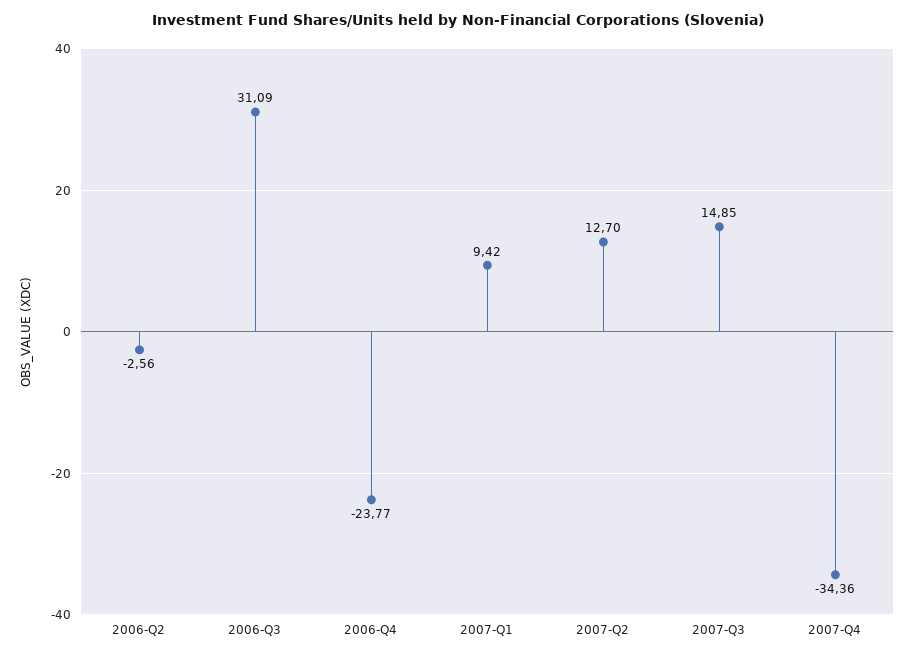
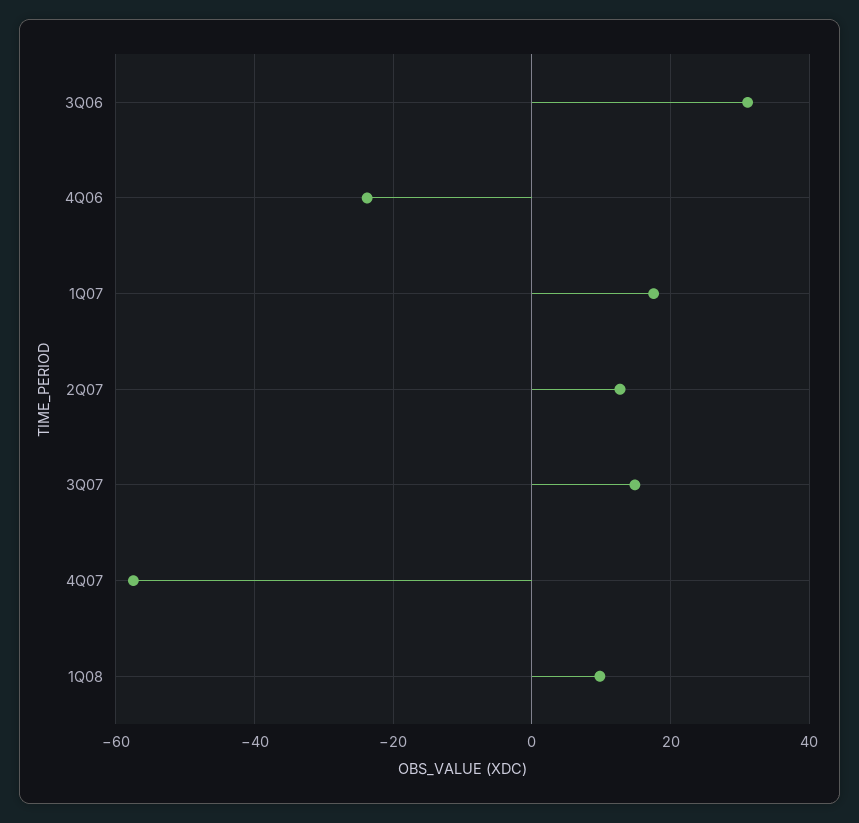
2006-Q2: -2.56 -> none
2007-Q1: 9.42 -> 18
2007-Q4: -34.36 -> -58
1Q08: none -> 10

